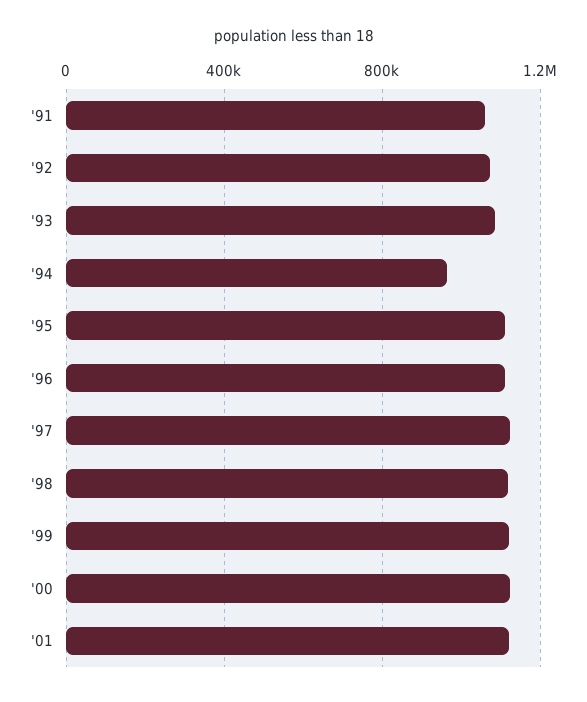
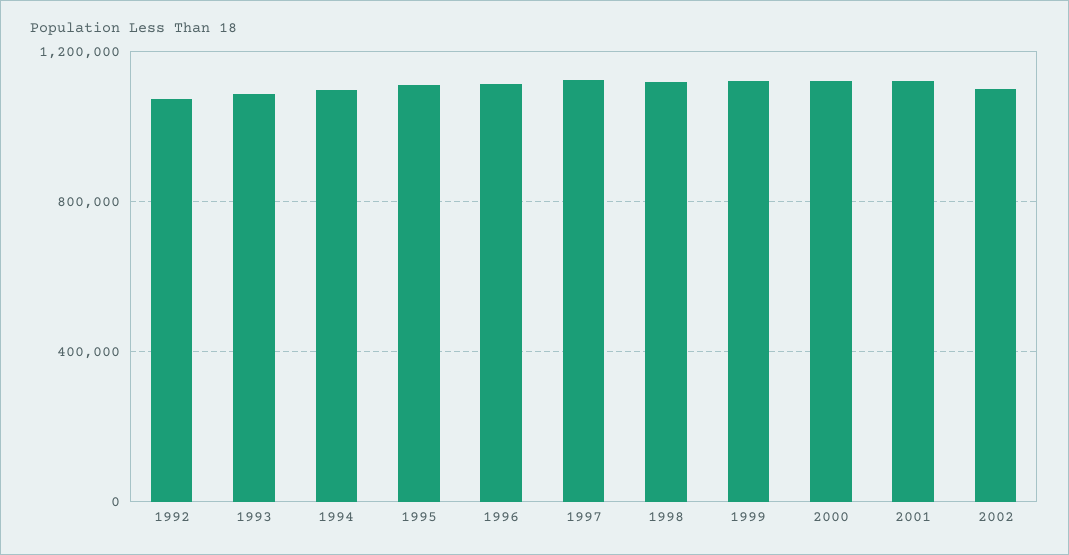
'91: 1050000 -> none
'94: 950000 -> 1100000
2002: none -> 1100000

